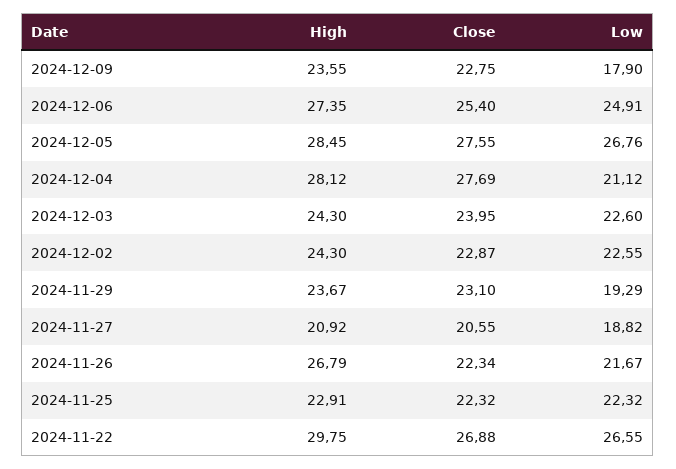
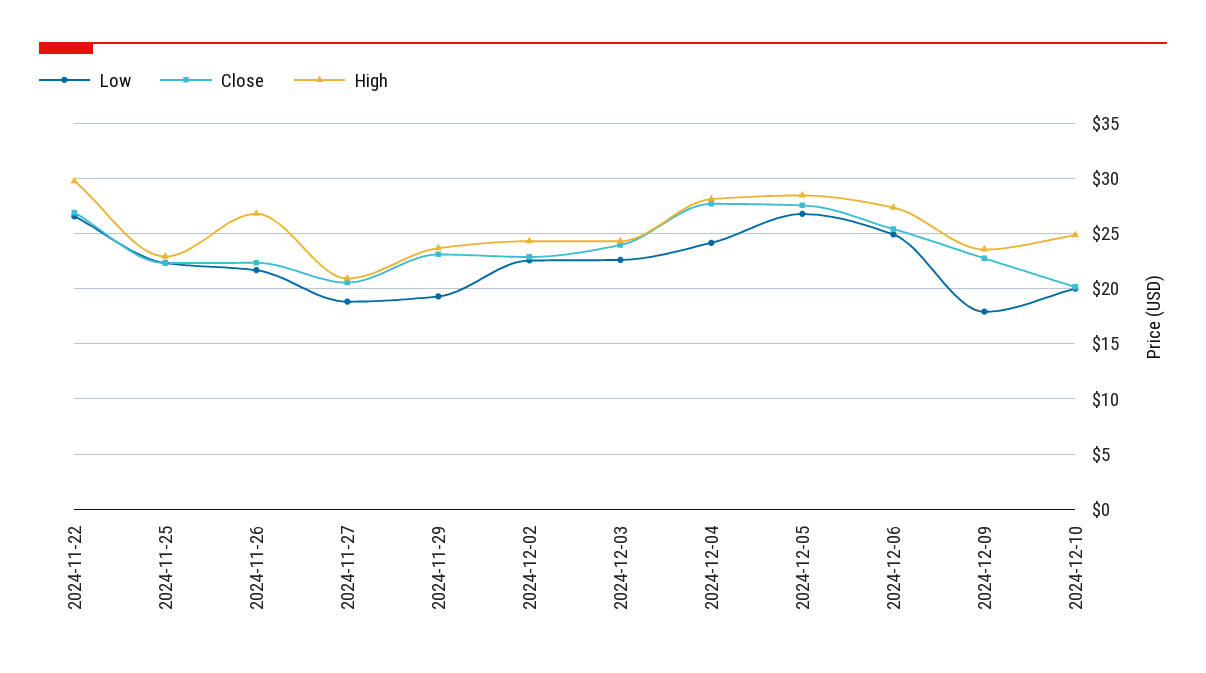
Low, 2024-12-04: 21.12 -> 24
Low, 2024-12-10: none -> 20
Close, 2024-12-10: none -> 20
High, 2024-12-10: none -> 25

